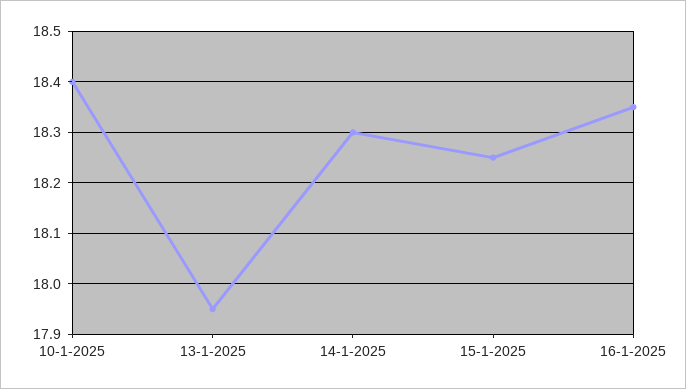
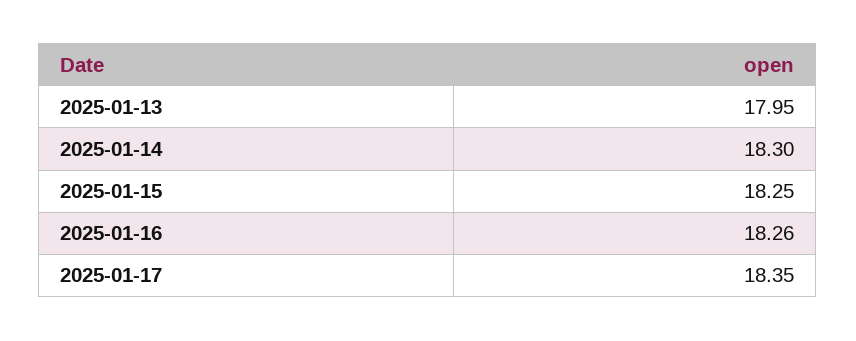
10-1-2025: 18.4 -> none
16-1-2025: 18.35 -> 18.26
2025-01-17: none -> 18.35

